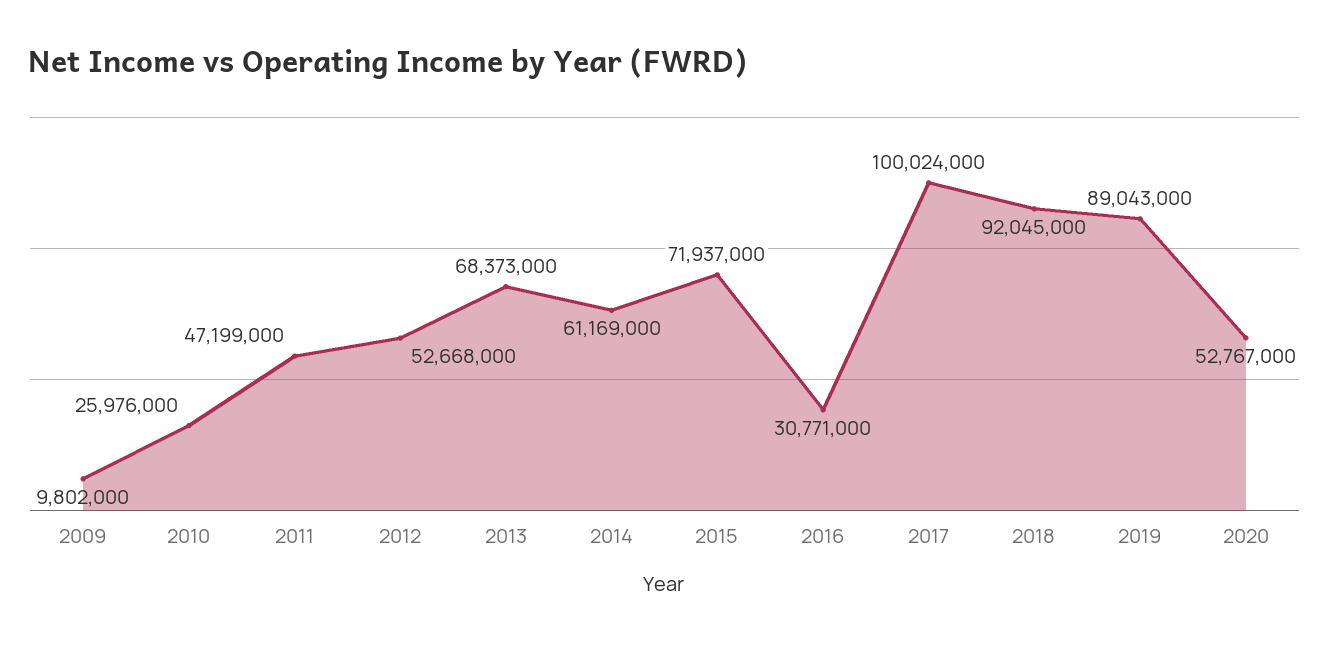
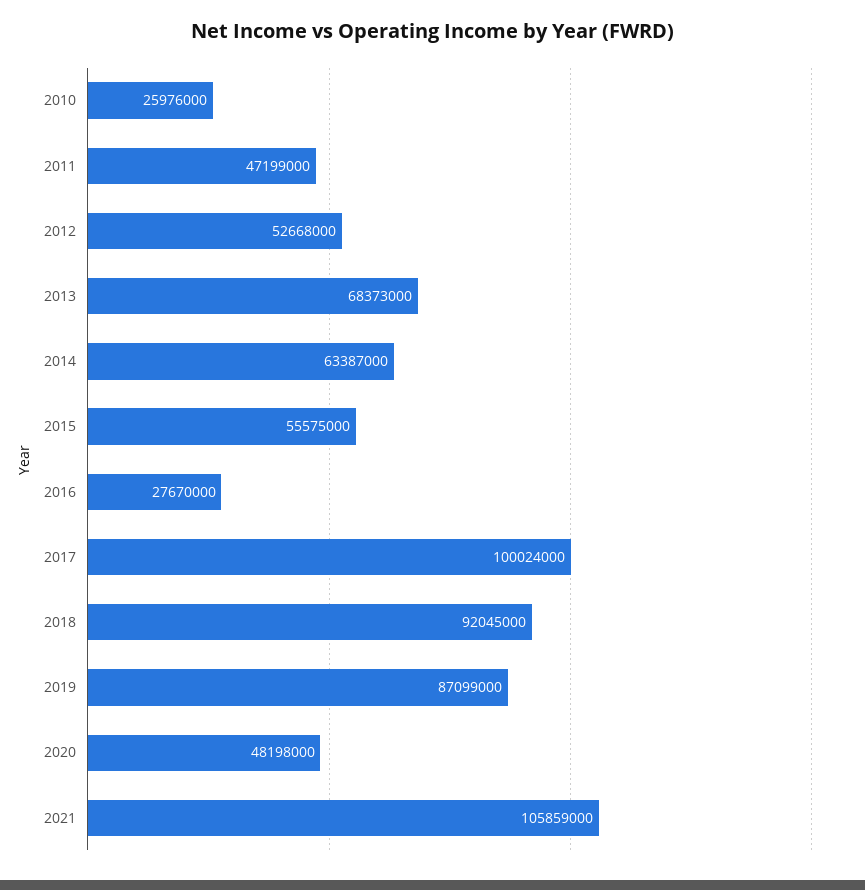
2009: 9802000 -> none
2014: 61169000 -> 63387000
2015: 71937000 -> 55575000
2016: 30771000 -> 27670000
2019: 89043000 -> 87099000
2020: 52767000 -> 48198000
2021: none -> 105859000

